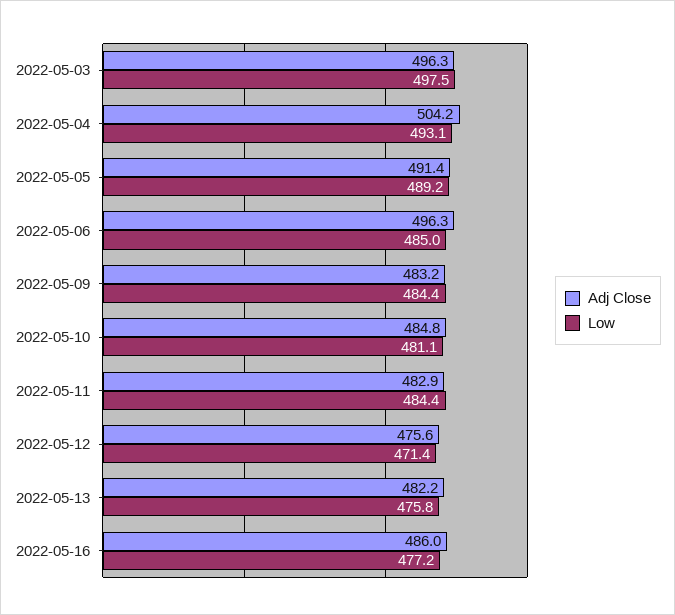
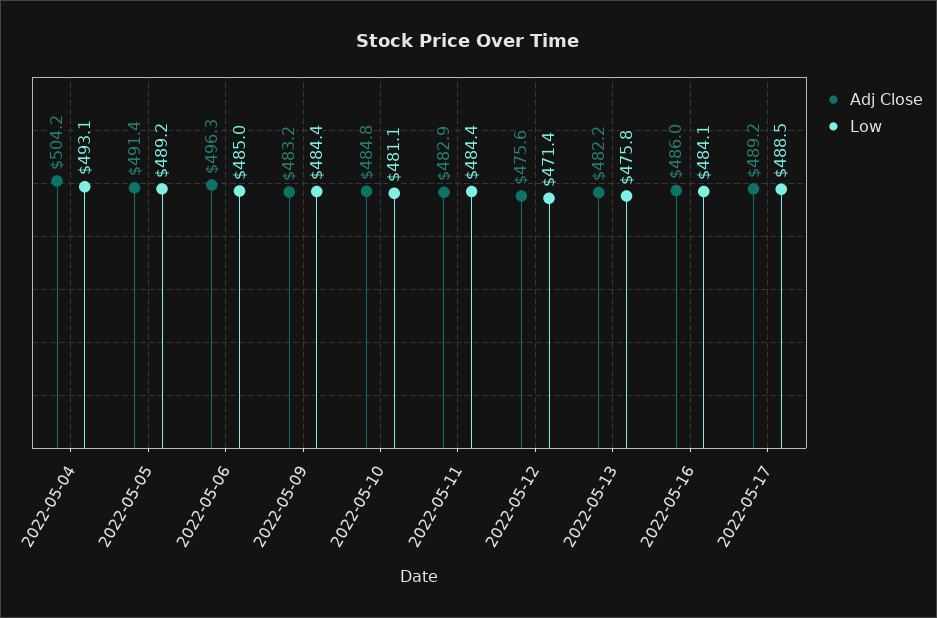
Adj Close, 2022-05-03: 496.3 -> none
Low, 2022-05-03: 497.5 -> none
Low, 2022-05-16: 477.2 -> 484.1
Adj Close, 2022-05-17: none -> 489.2
Low, 2022-05-17: none -> 488.5

